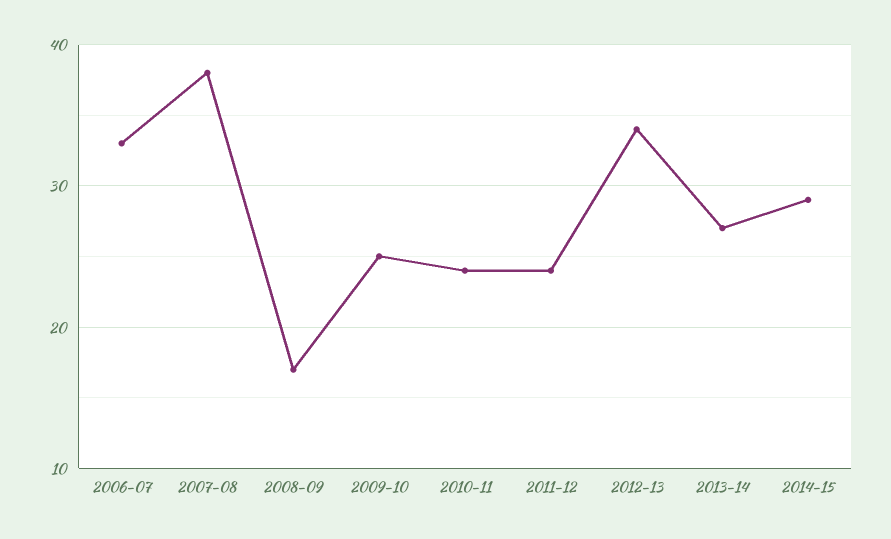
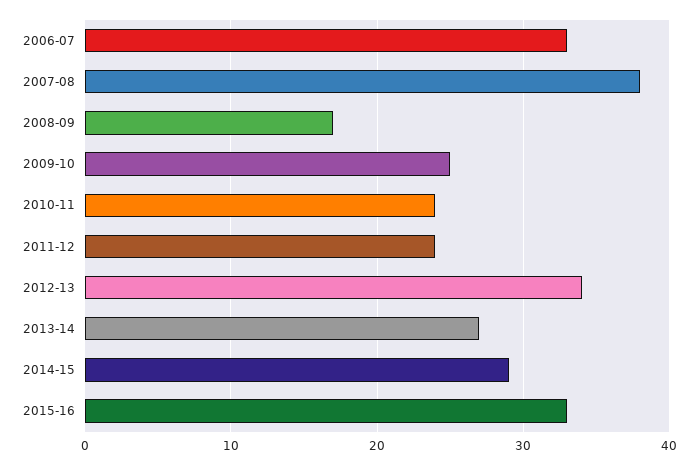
2015-16: none -> 33

